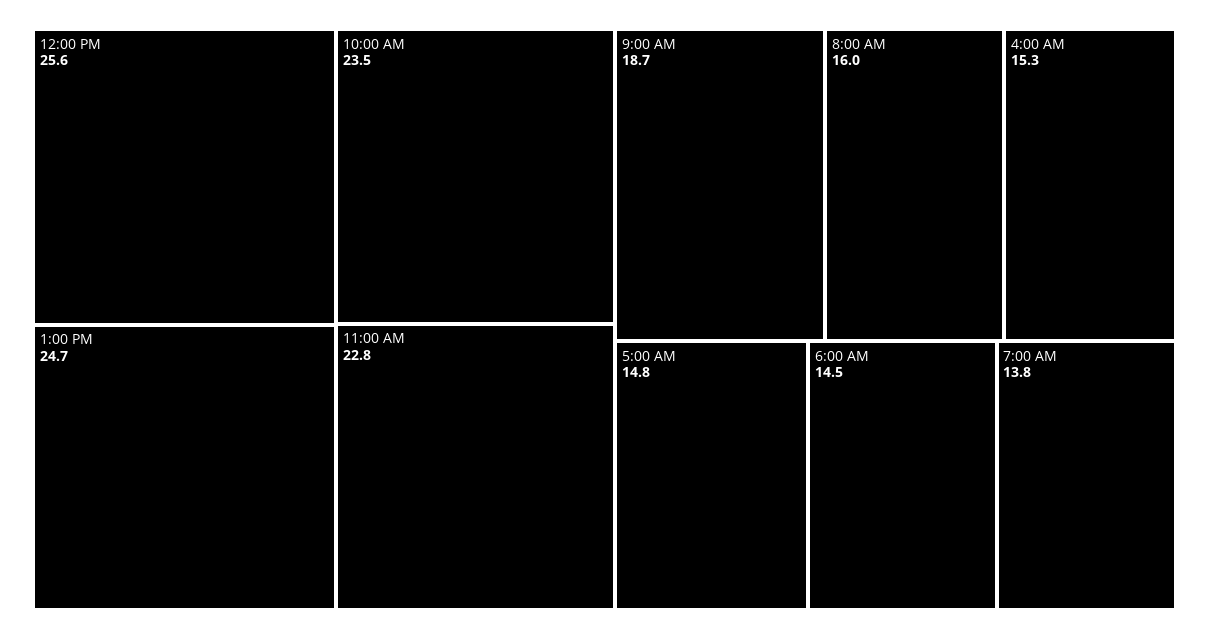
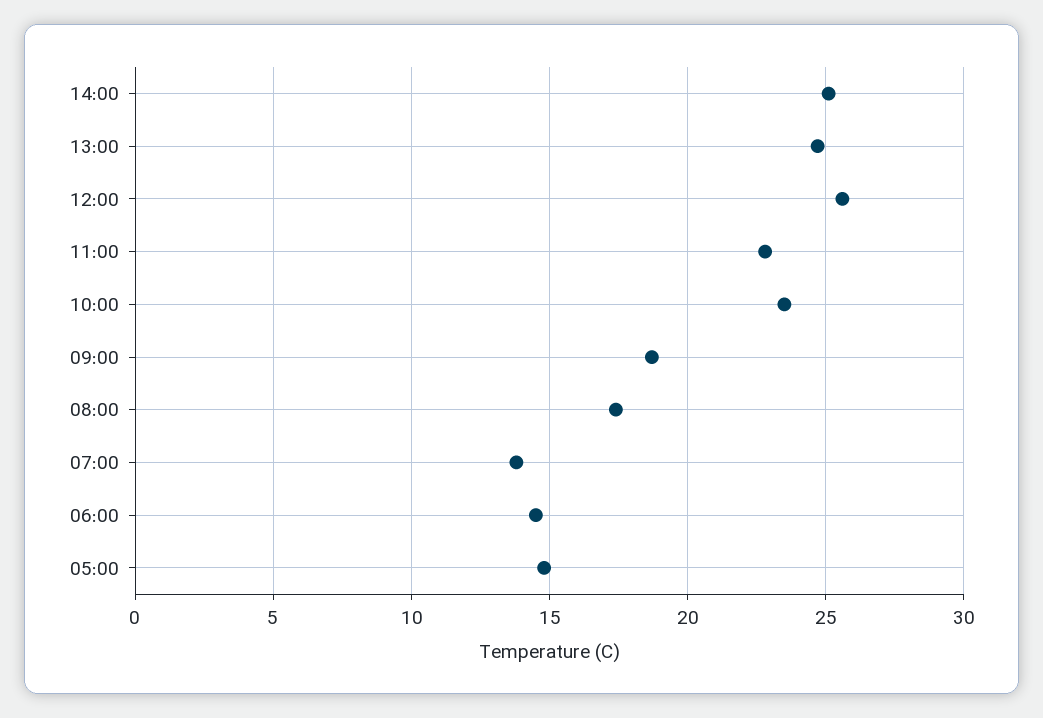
8:00 AM: 16 -> 17.5
4:00 AM: 15.3 -> none
14:00: none -> 25

